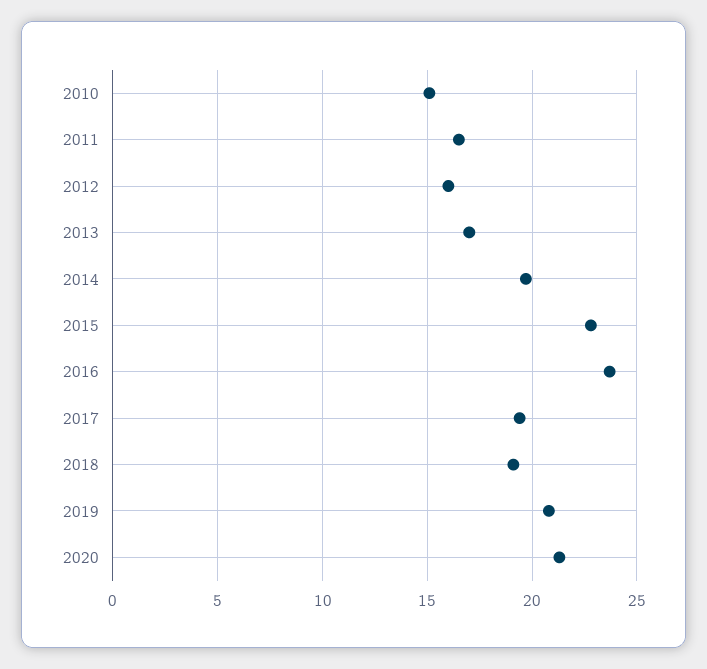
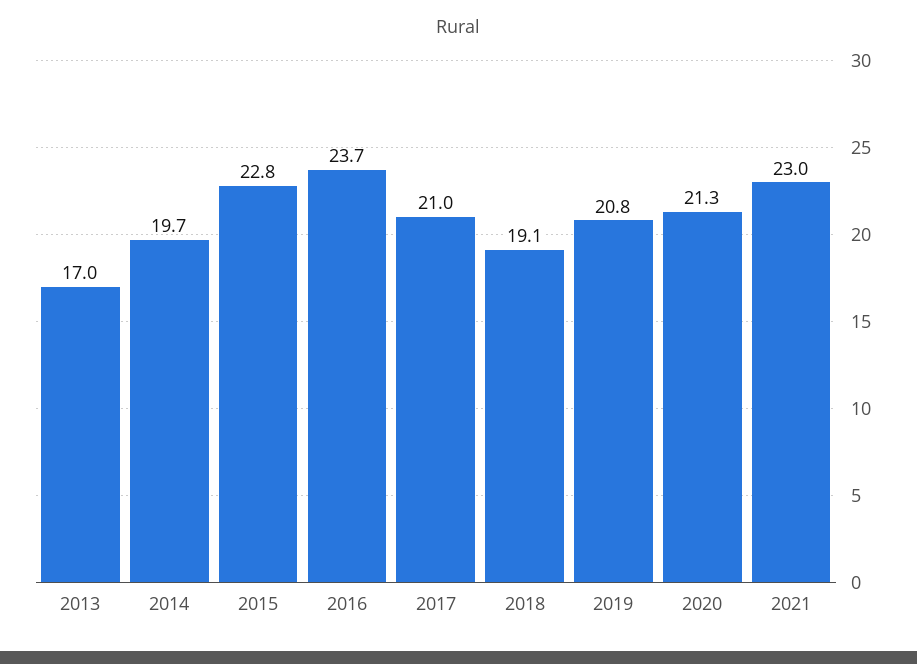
2010: 15 -> none
2011: 16.5 -> none
2012: 16 -> none
2017: 19.5 -> 21
2021: none -> 23

